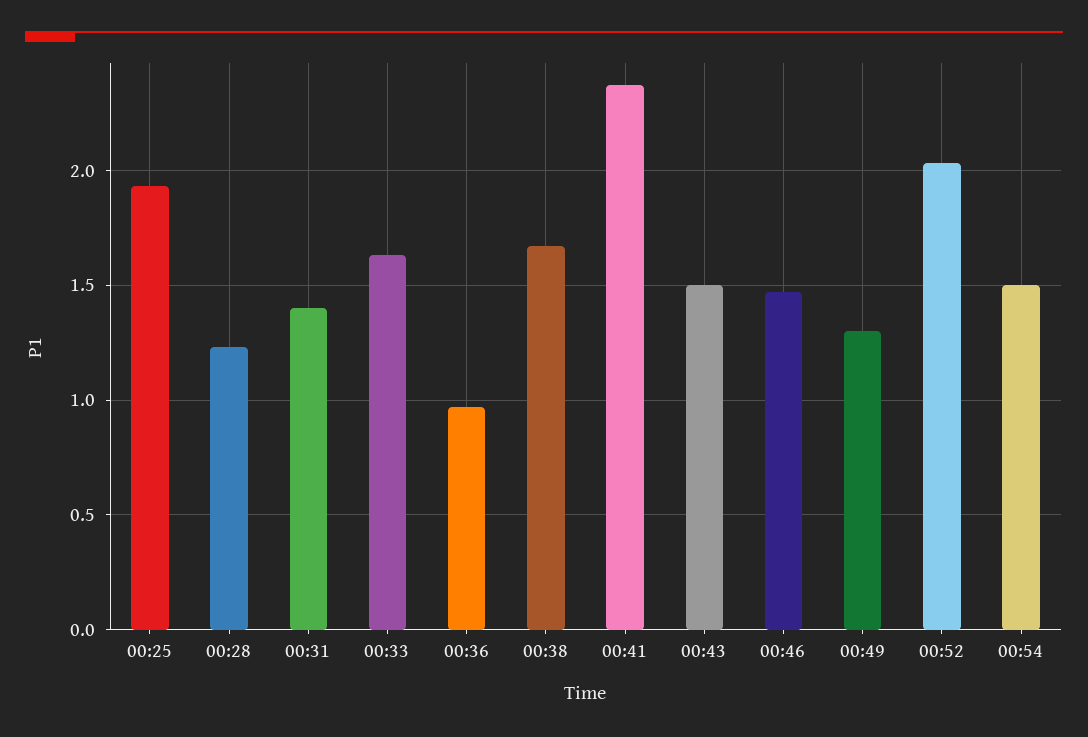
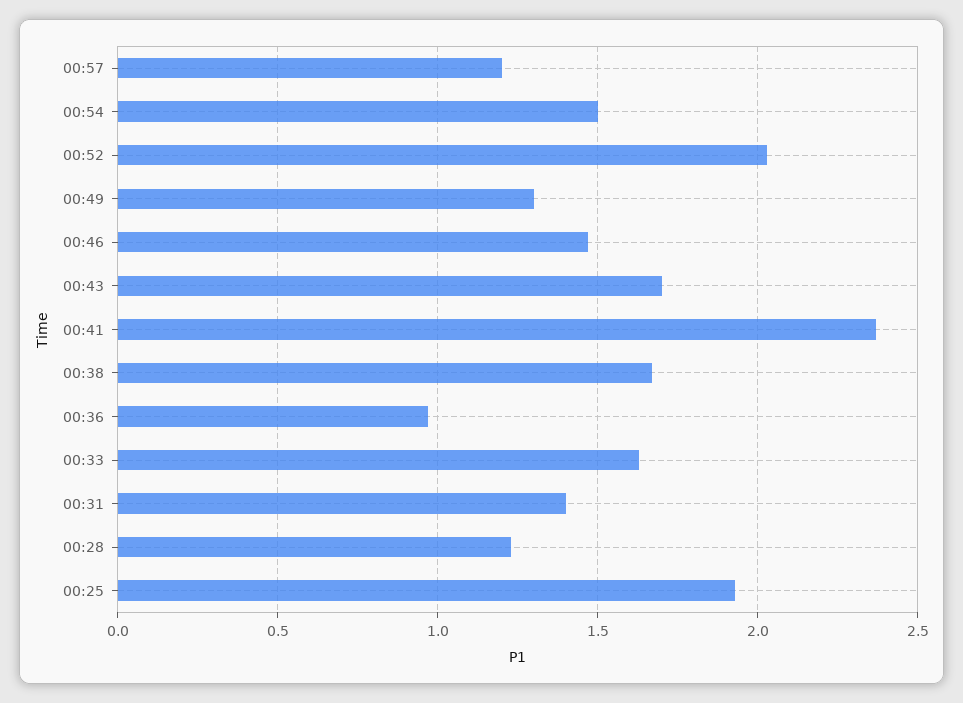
00:43: 1.5 -> 1.7
00:57: none -> 1.2

